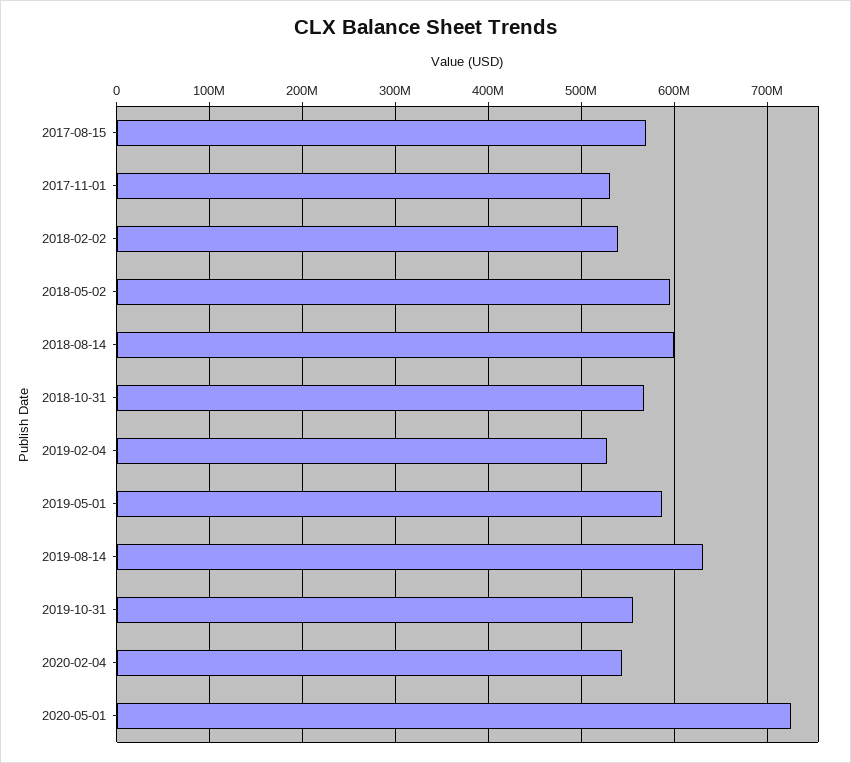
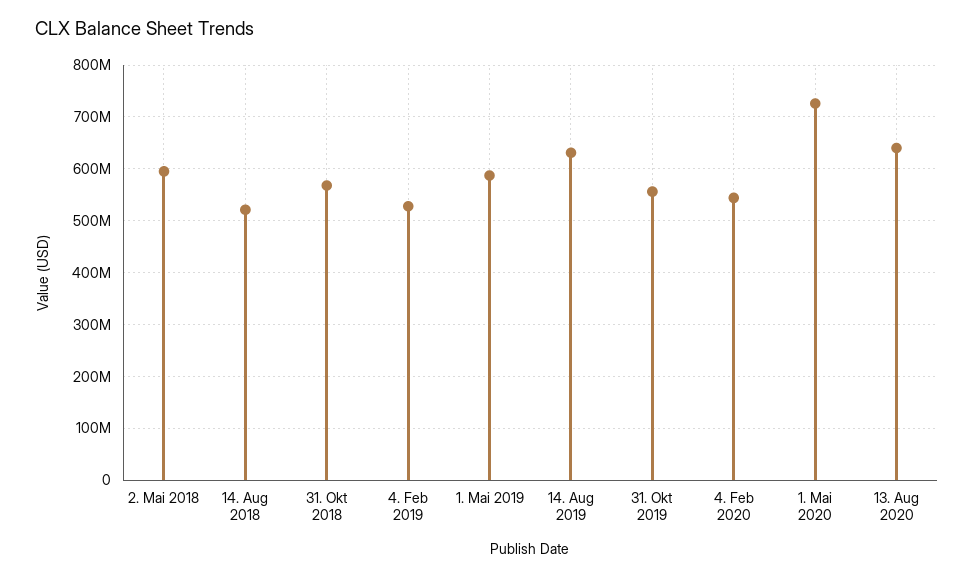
2017-08-15: 570000000 -> none
2017-11-01: 530000000 -> none
2018-02-02: 540000000 -> none
2018-08-14: 600000000 -> 520000000
13. Aug 2020: none -> 640000000

